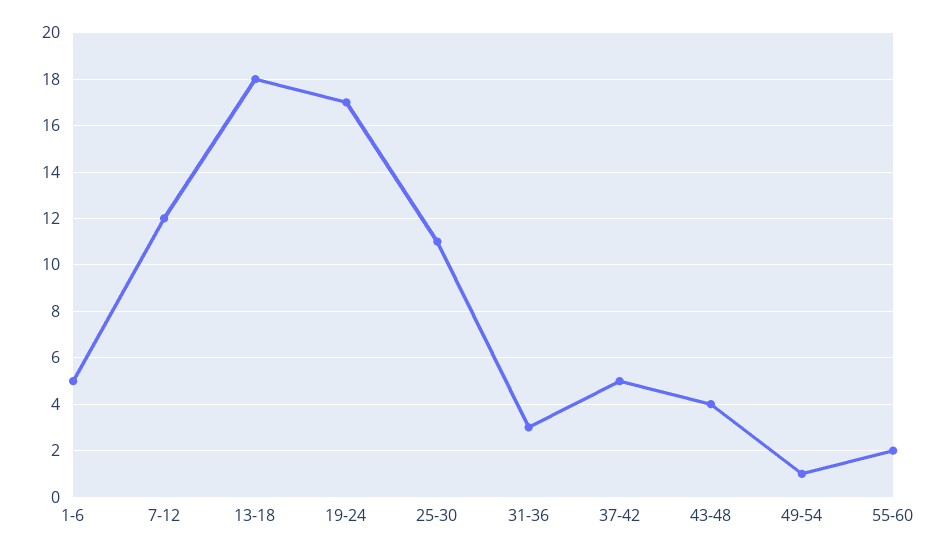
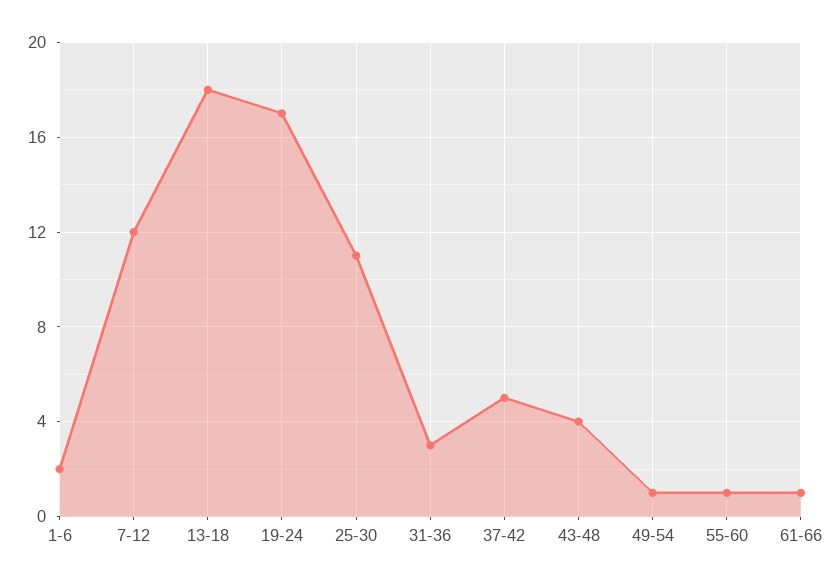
1-6: 5 -> 2
55-60: 2 -> 1
61-66: none -> 1

